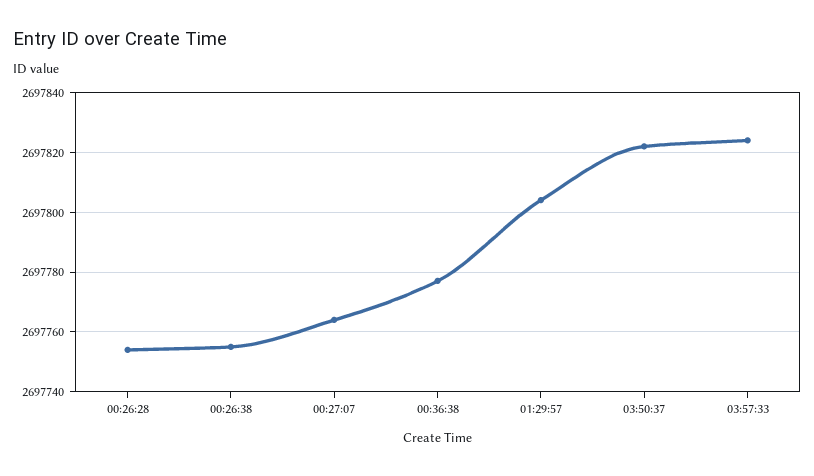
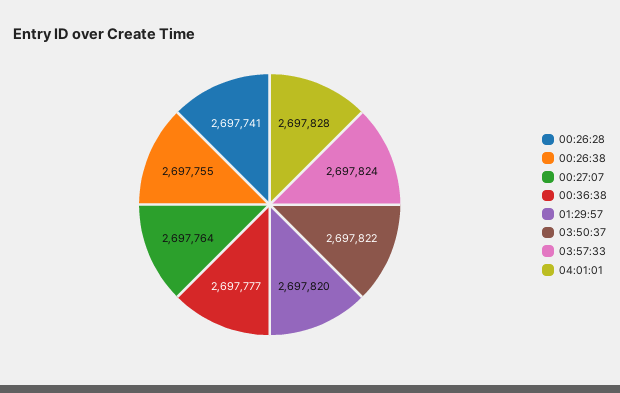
00:26:28: 2697755 -> 2697741
01:29:57: 2697805 -> 2697820
04:01:01: none -> 2697828

